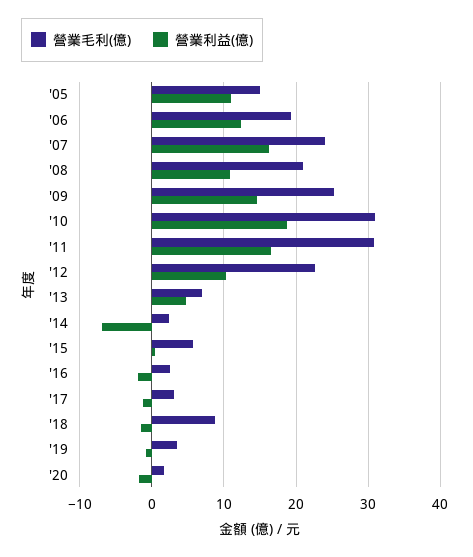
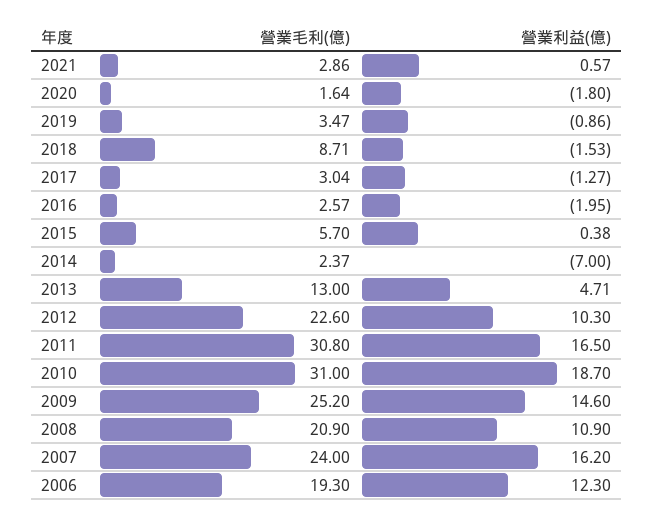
營業毛利(億), '05: 15 -> none
營業利益(億), '05: 11 -> none
營業毛利(億), '13: 7 -> 13
營業毛利(億), 2021: none -> 2.86
營業利益(億), 2021: none -> 0.57

